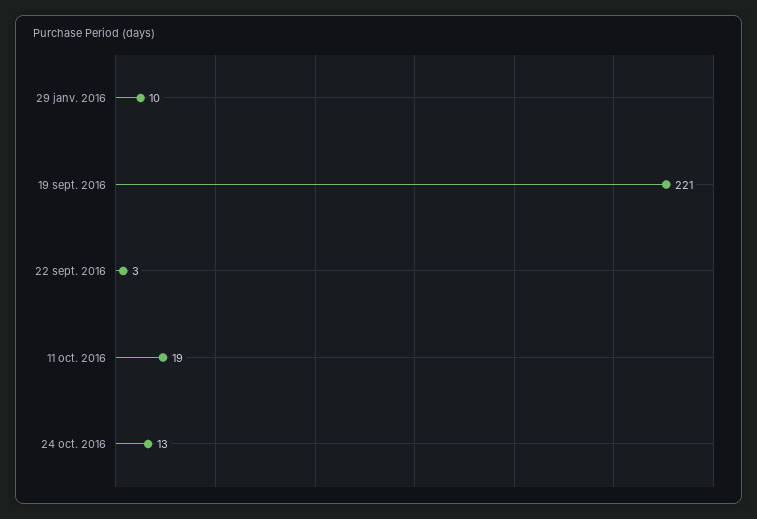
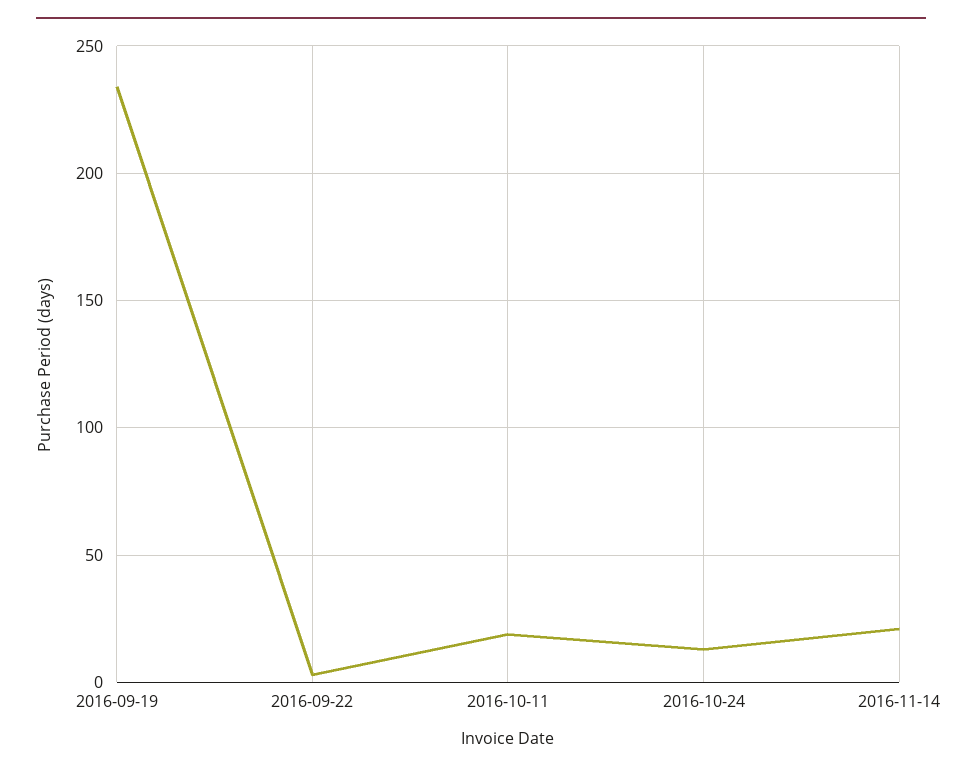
29 janv. 2016: 10 -> none
19 sept. 2016: 221 -> 235
2016-11-14: none -> 20

